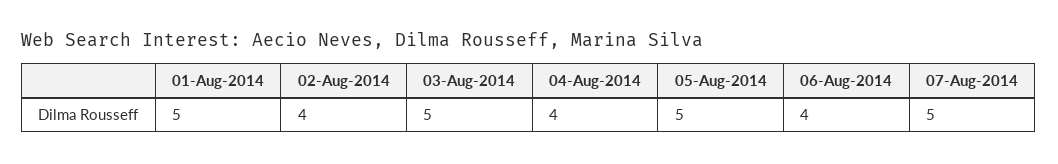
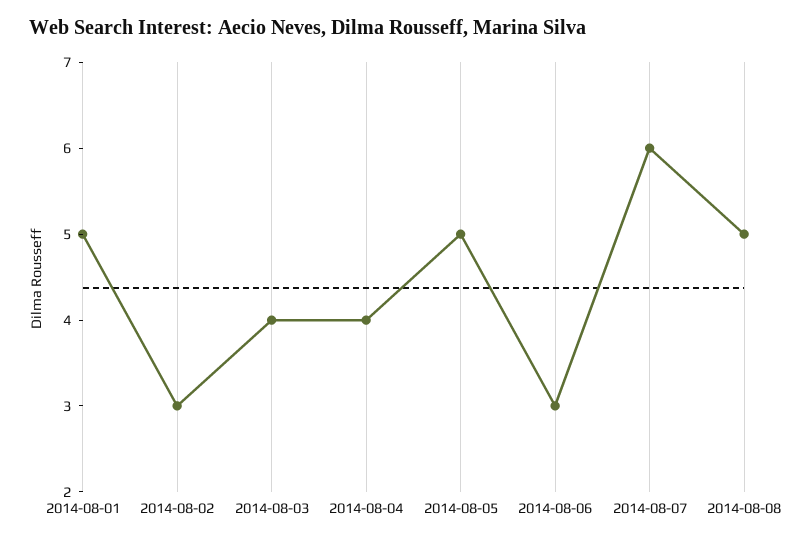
02-Aug-2014: 4 -> 3
03-Aug-2014: 5 -> 4
06-Aug-2014: 4 -> 3
07-Aug-2014: 5 -> 6
2014-08-08: none -> 5

